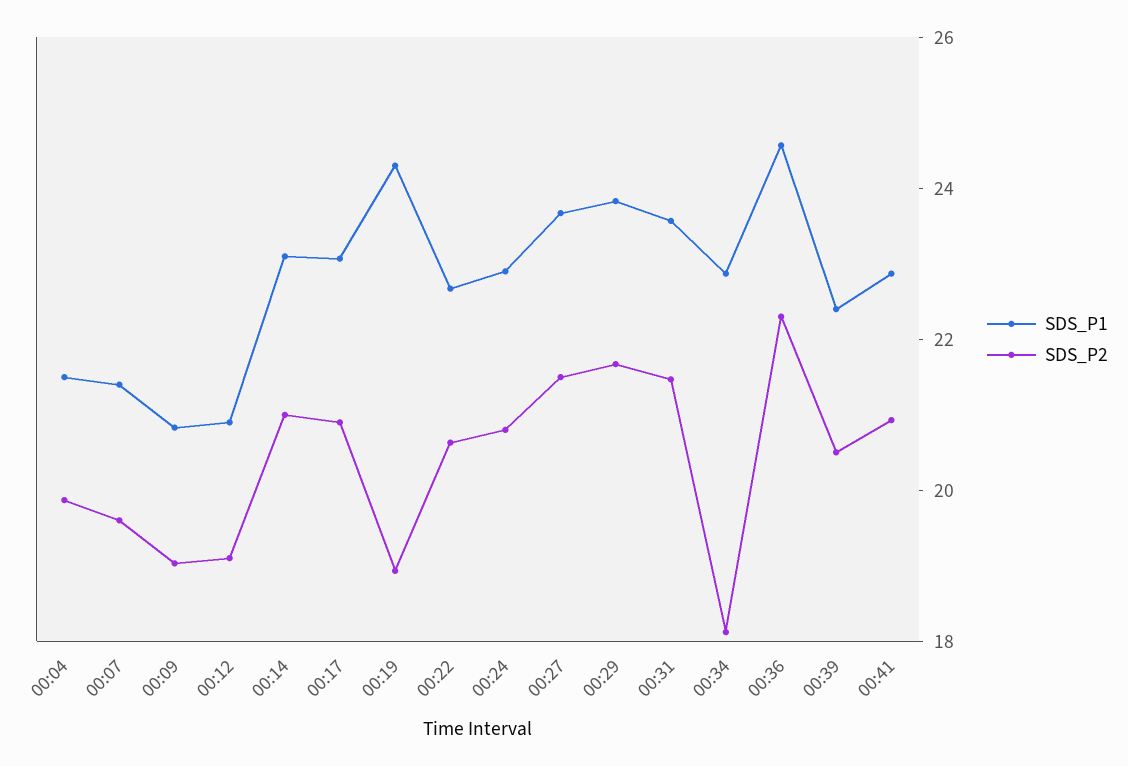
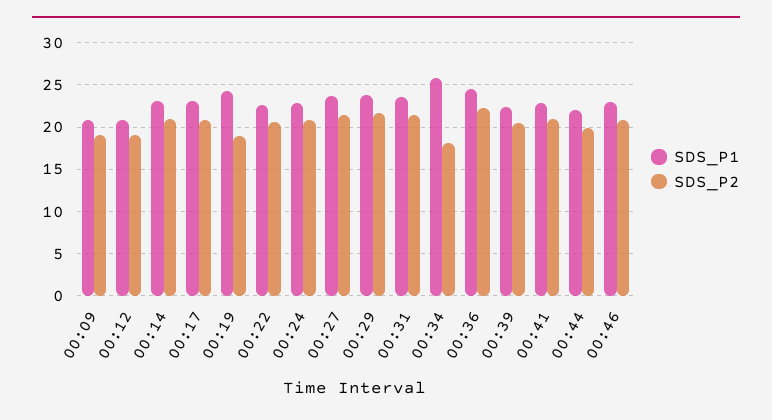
SDS_P1, 00:04: 21.5 -> none
SDS_P2, 00:04: 20 -> none
SDS_P1, 00:07: 21.5 -> none
SDS_P2, 00:07: 19.5 -> none
SDS_P1, 00:34: 23 -> 26
SDS_P1, 00:44: none -> 22
SDS_P2, 00:44: none -> 20
SDS_P1, 00:46: none -> 23
SDS_P2, 00:46: none -> 21

